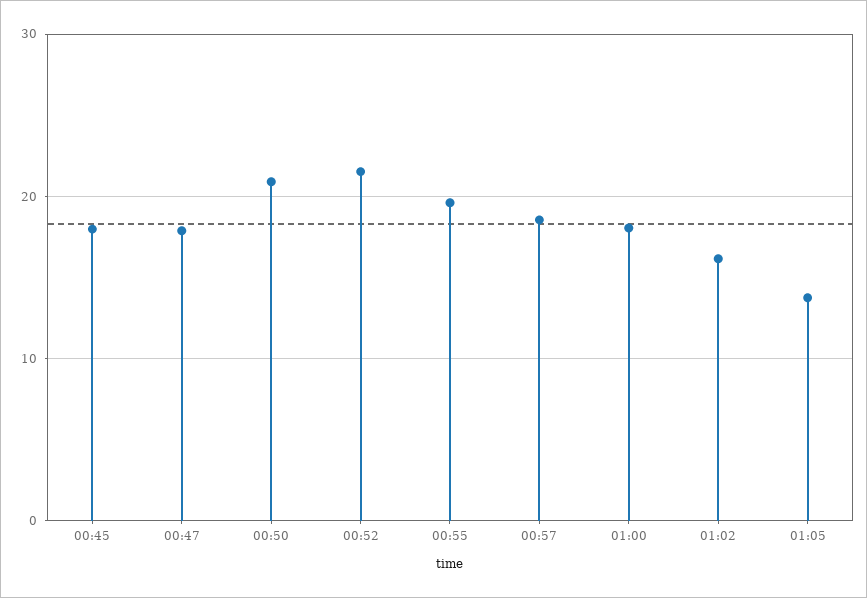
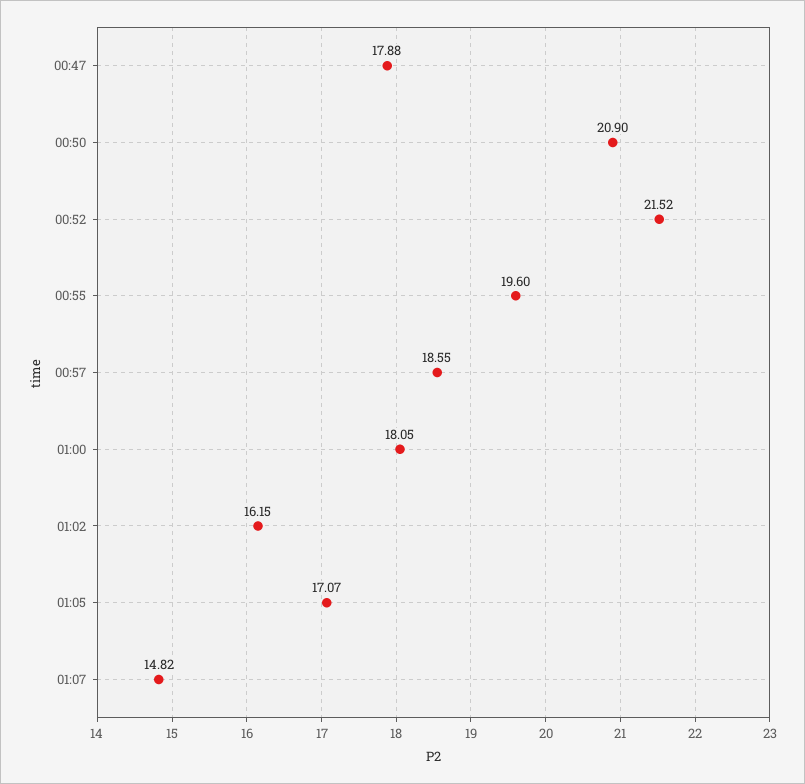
00:45: 18 -> none
01:05: 14 -> 17.07
01:07: none -> 14.82

